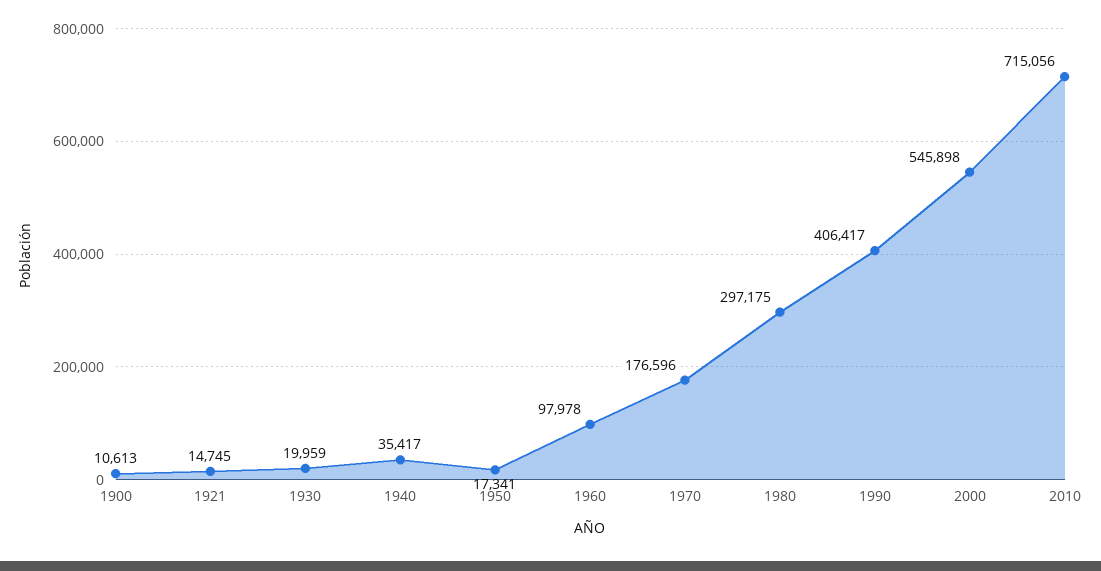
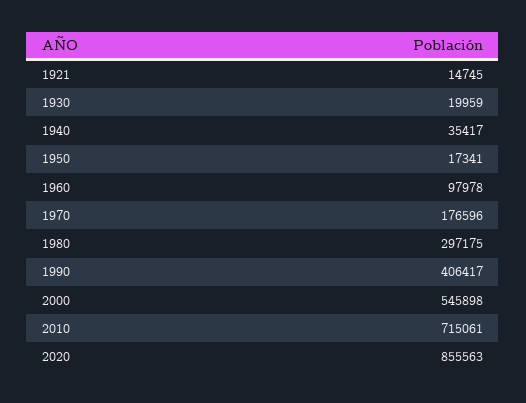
1900: 10613 -> none
2010: 715056 -> 715061
2020: none -> 855563

